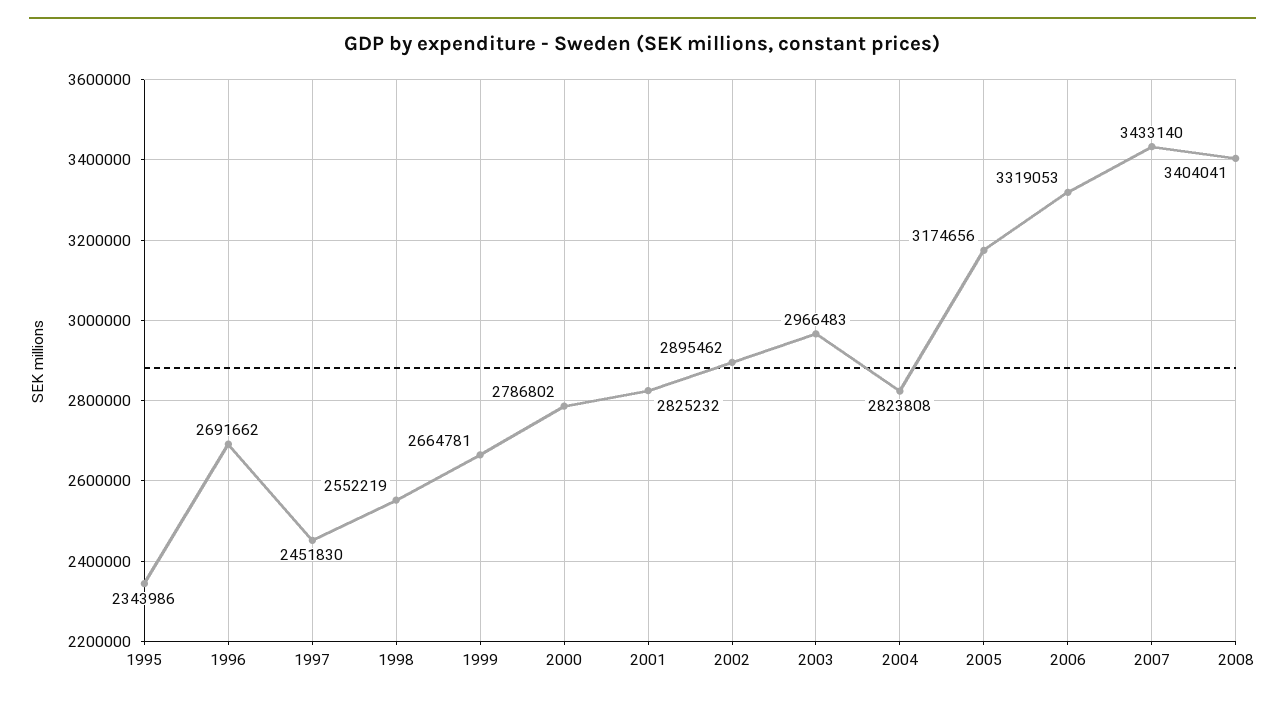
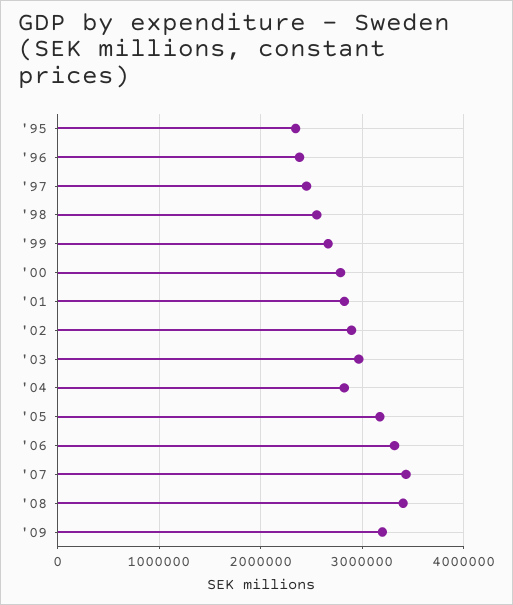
1996: 2691662 -> 2400000
'09: none -> 3200000

